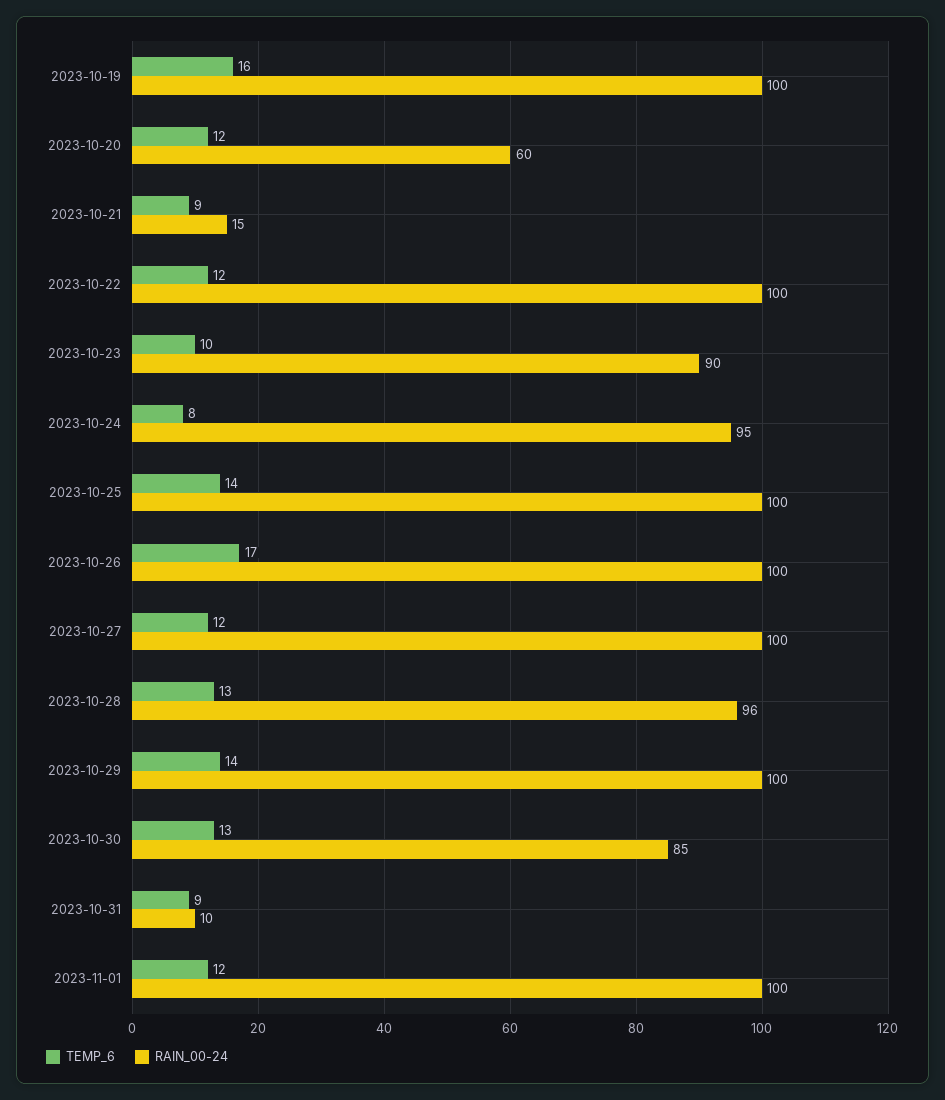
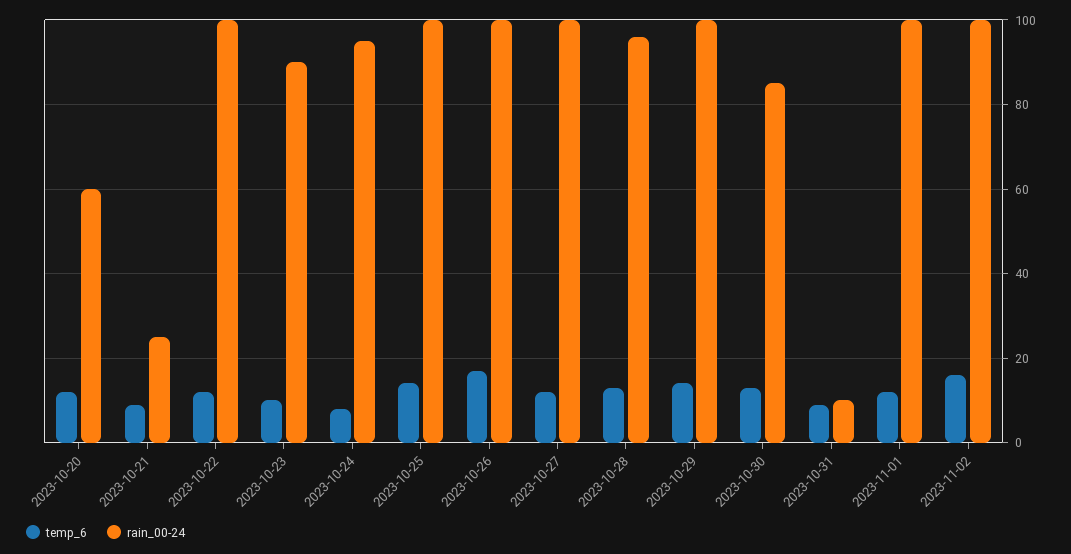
TEMP_6, 2023-10-19: 16 -> none
RAIN_00-24, 2023-10-19: 100 -> none
RAIN_00-24, 2023-10-21: 15 -> 25
TEMP_6, 2023-11-02: none -> 15
RAIN_00-24, 2023-11-02: none -> 100

